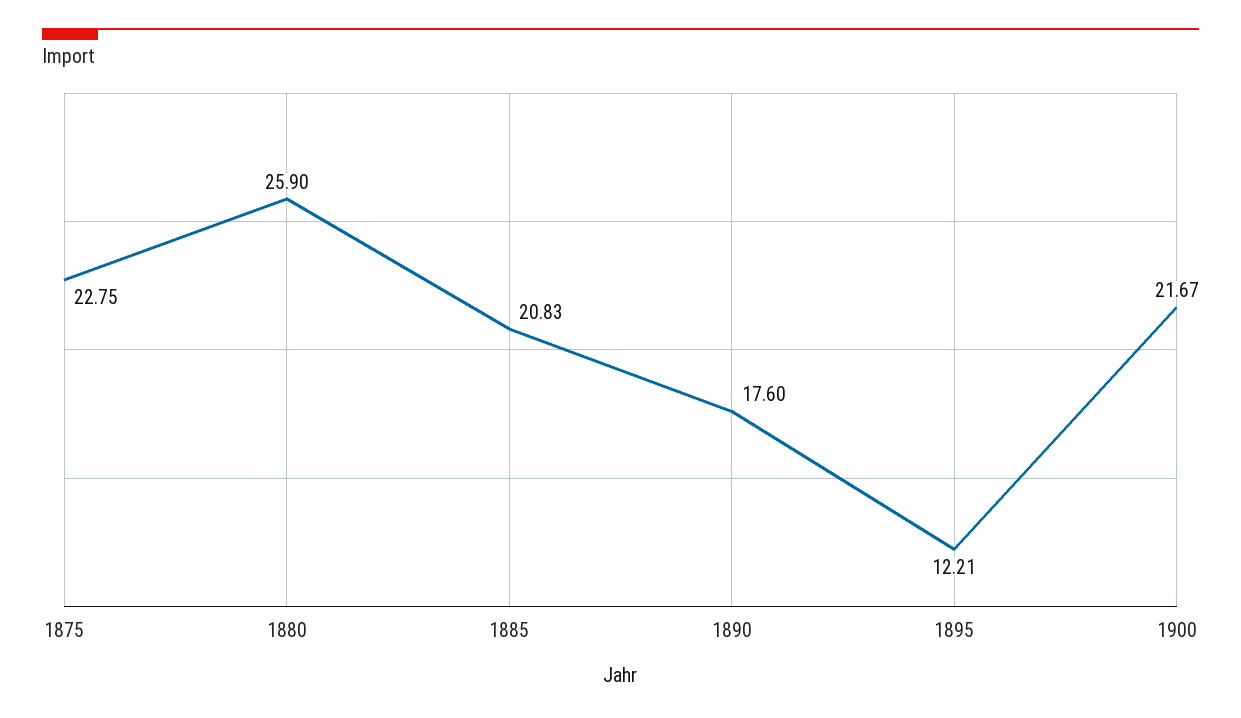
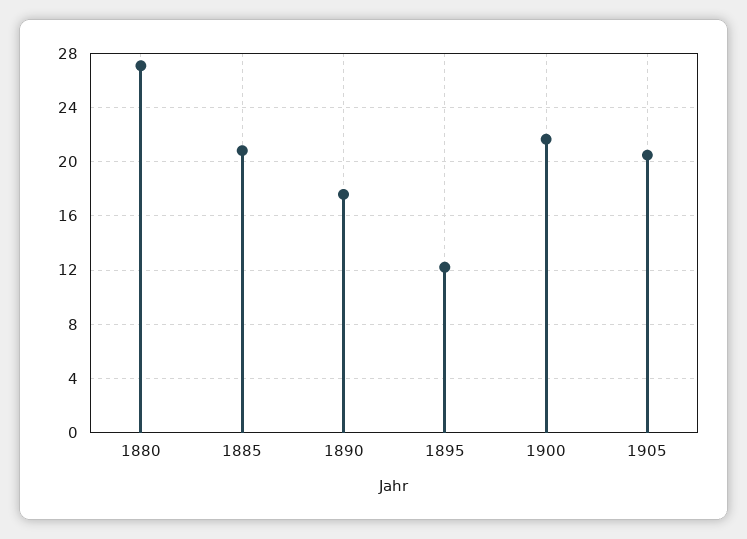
1875: 22.75 -> none
1880: 25.9 -> 27
1905: none -> 20.5

